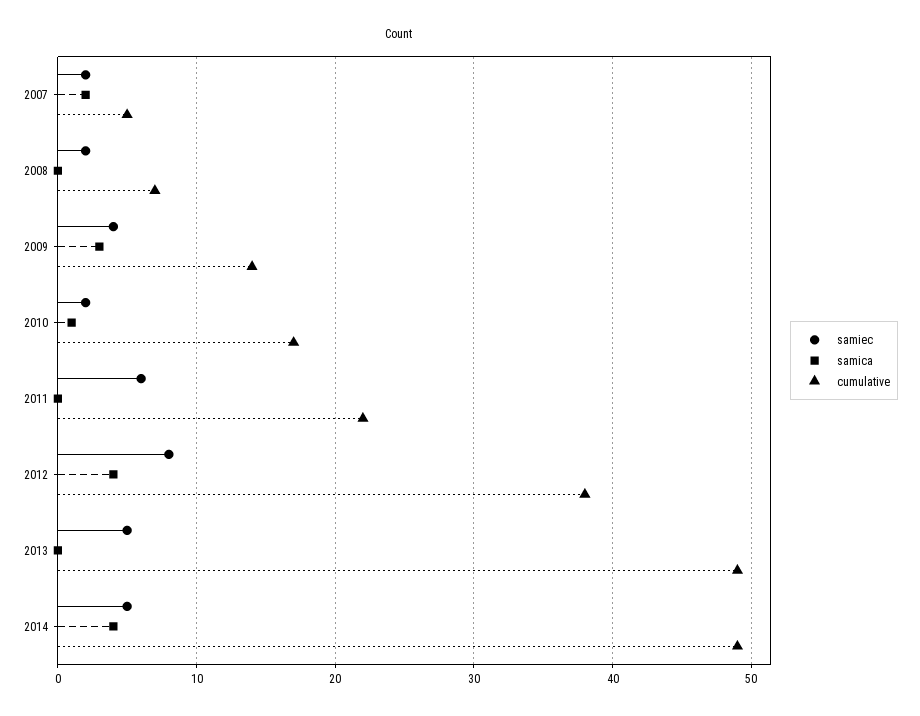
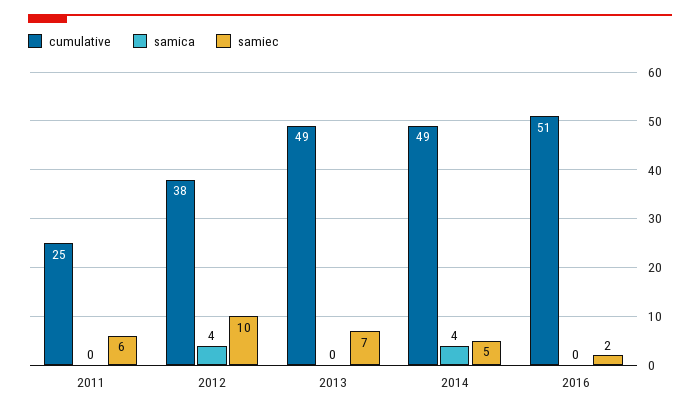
samiec, 2007: 2 -> none
samica, 2007: 2 -> none
cumulative, 2007: 5 -> none
samiec, 2008: 2 -> none
samica, 2008: 0 -> none
cumulative, 2008: 7 -> none
samiec, 2009: 4 -> none
samica, 2009: 3 -> none
cumulative, 2009: 14 -> none
samiec, 2010: 2 -> none
samica, 2010: 1 -> none
cumulative, 2010: 17 -> none
cumulative, 2011: 22 -> 25
samiec, 2012: 8 -> 10
samiec, 2013: 5 -> 7
cumulative, 2016: none -> 51
samica, 2016: none -> 0
samiec, 2016: none -> 2

